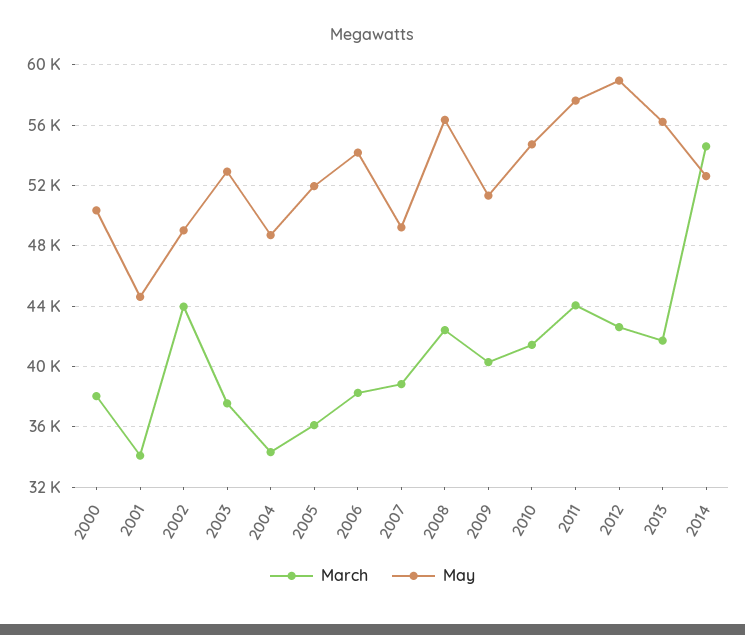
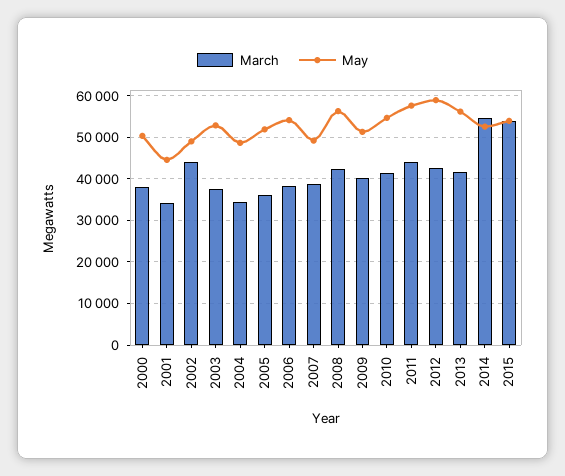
March, 2015: none -> 54000
May, 2015: none -> 54000

